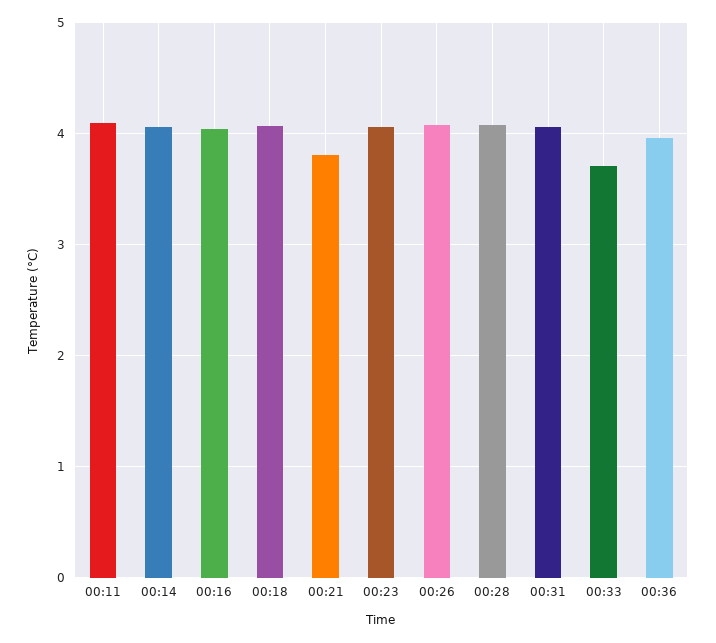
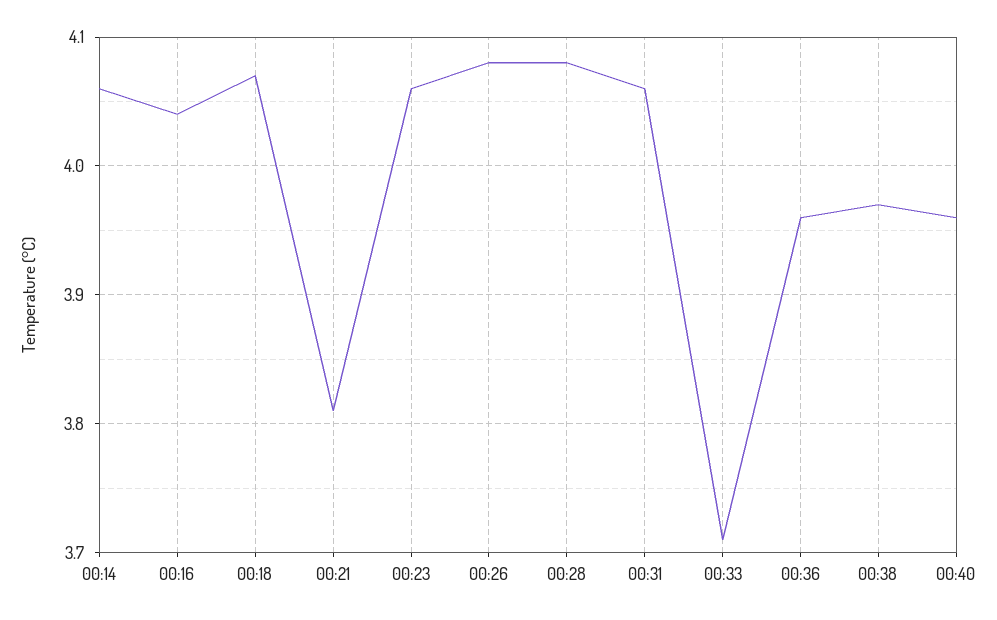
00:11: 4.1 -> none
00:38: none -> 3.97
00:40: none -> 3.96

